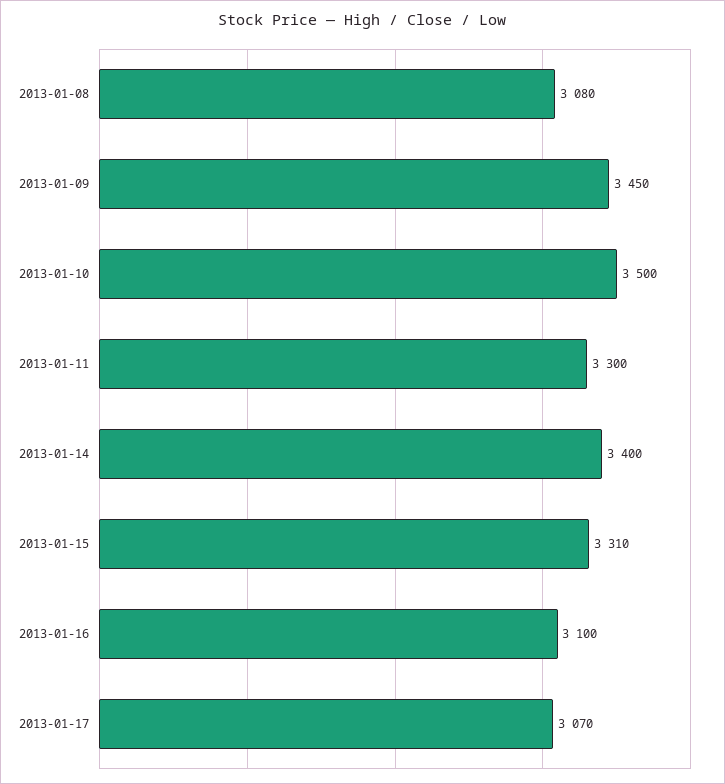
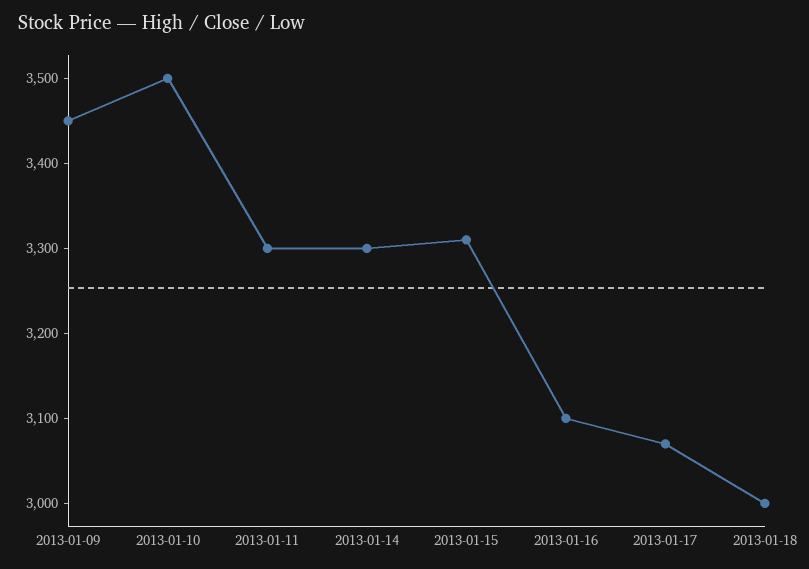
2013-01-08: 3080 -> none
2013-01-14: 3400 -> 3300
2013-01-18: none -> 3000

